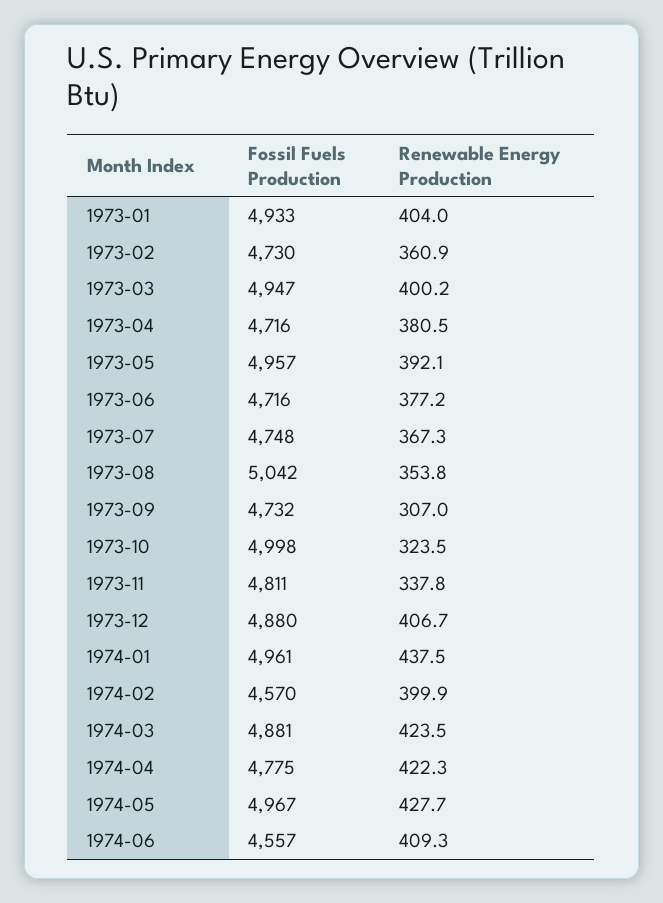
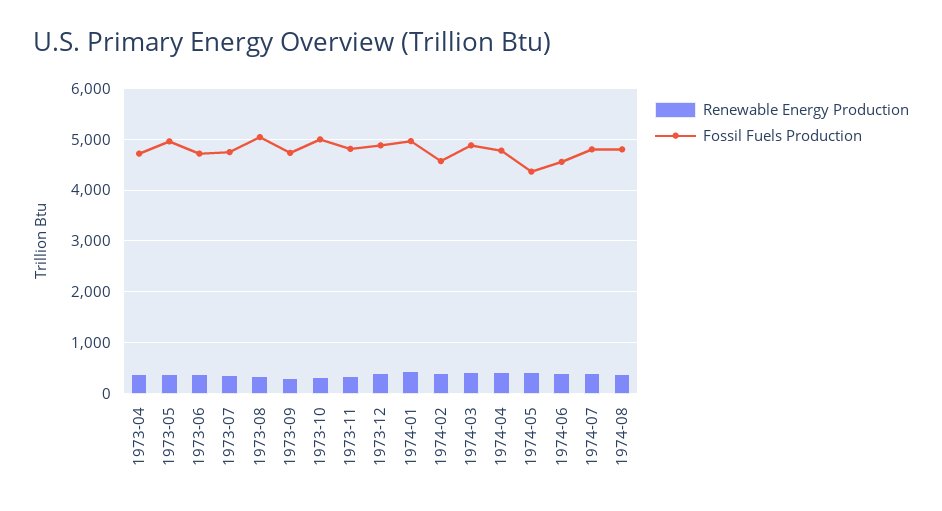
Fossil Fuels Production, 1973-01: 4933 -> none
Renewable Energy Production, 1973-01: 404 -> none
Fossil Fuels Production, 1973-02: 4730 -> none
Renewable Energy Production, 1973-02: 360.9 -> none
Fossil Fuels Production, 1973-03: 4947 -> none
Renewable Energy Production, 1973-03: 400.2 -> none
Fossil Fuels Production, 1974-05: 4967 -> 4400
Renewable Energy Production, 1974-07: none -> 400
Fossil Fuels Production, 1974-07: none -> 4800
Renewable Energy Production, 1974-08: none -> 400
Fossil Fuels Production, 1974-08: none -> 4800

